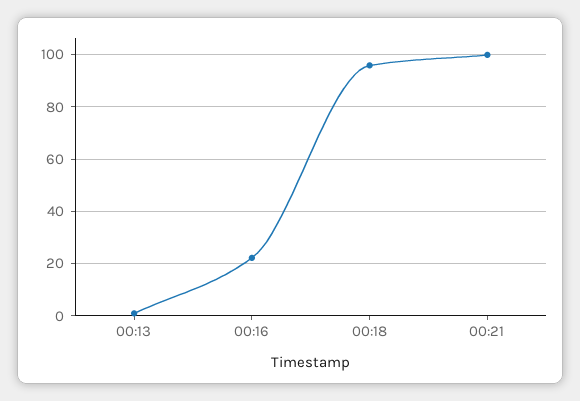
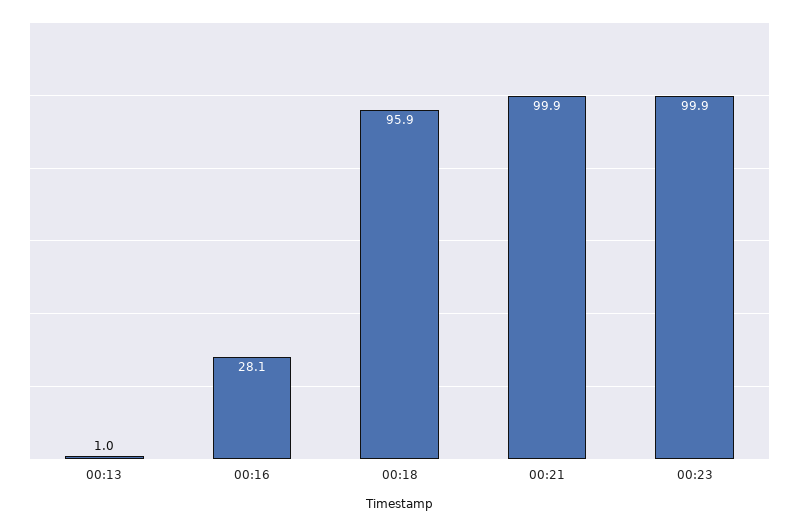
00:16: 22.5 -> 28.1
00:23: none -> 99.9

